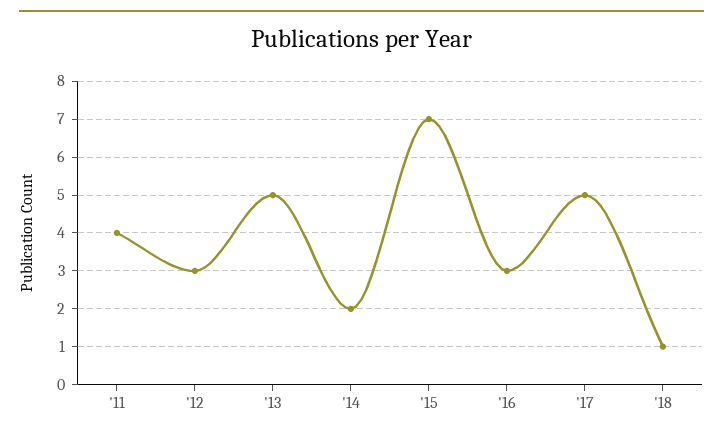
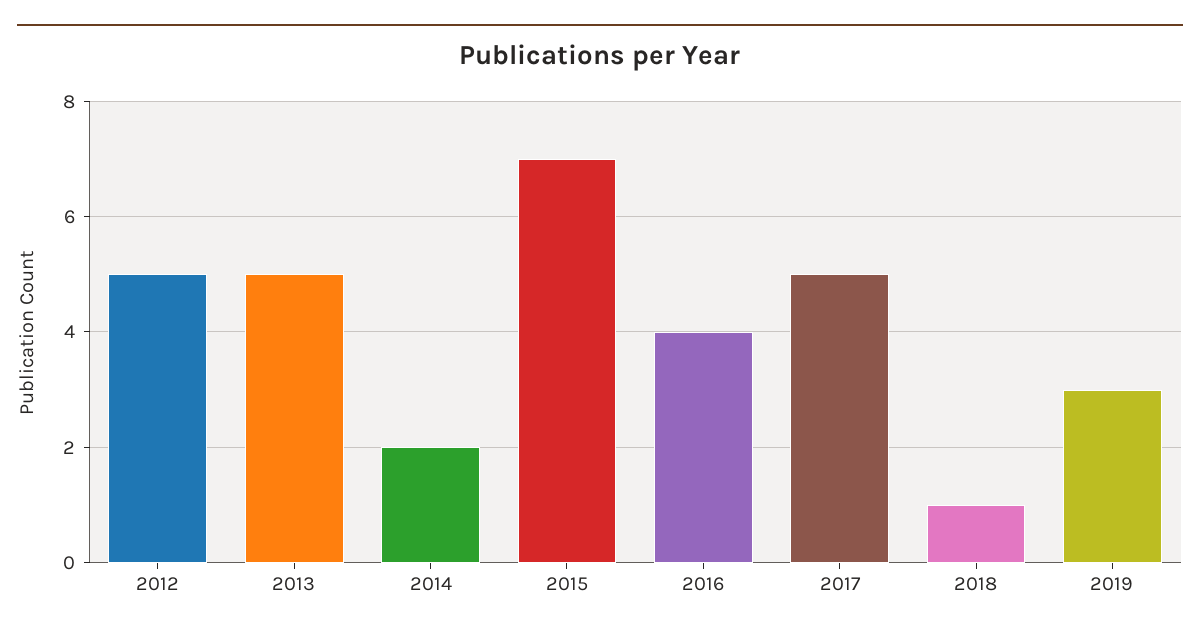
'11: 4 -> none
'12: 3 -> 5
'16: 3 -> 4
2019: none -> 3

